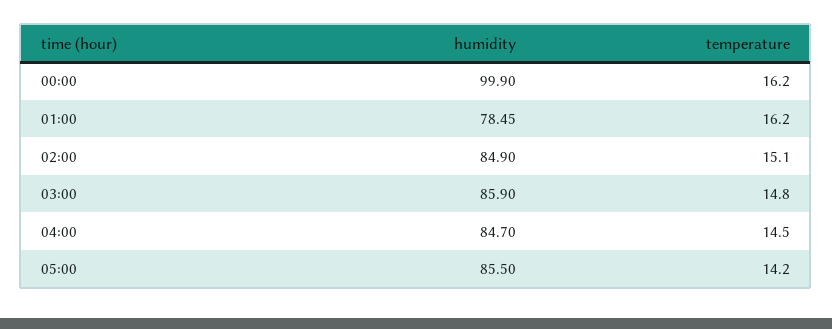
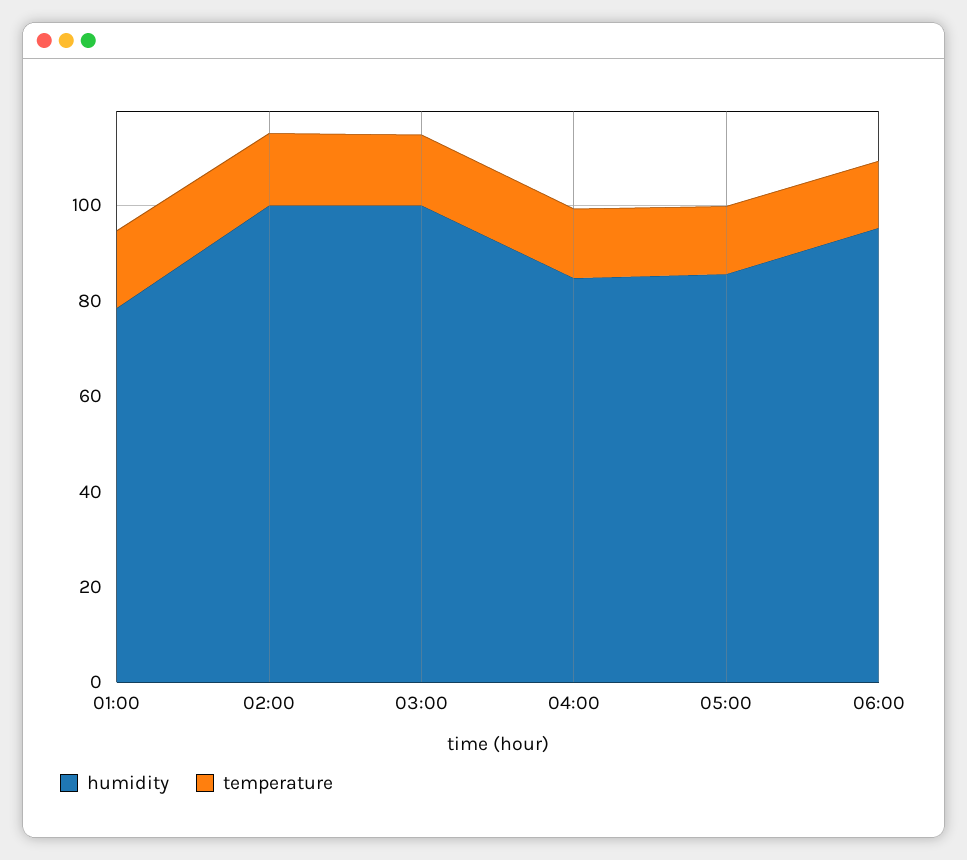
humidity, 00:00: 99.9 -> none
temperature, 00:00: 16.2 -> none
humidity, 02:00: 84.9 -> 100
humidity, 03:00: 85.9 -> 100
humidity, 06:00: none -> 95
temperature, 06:00: none -> 15

